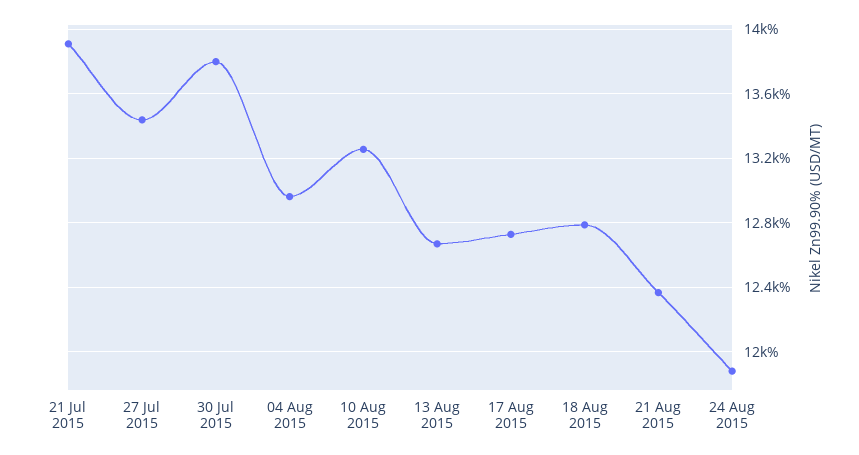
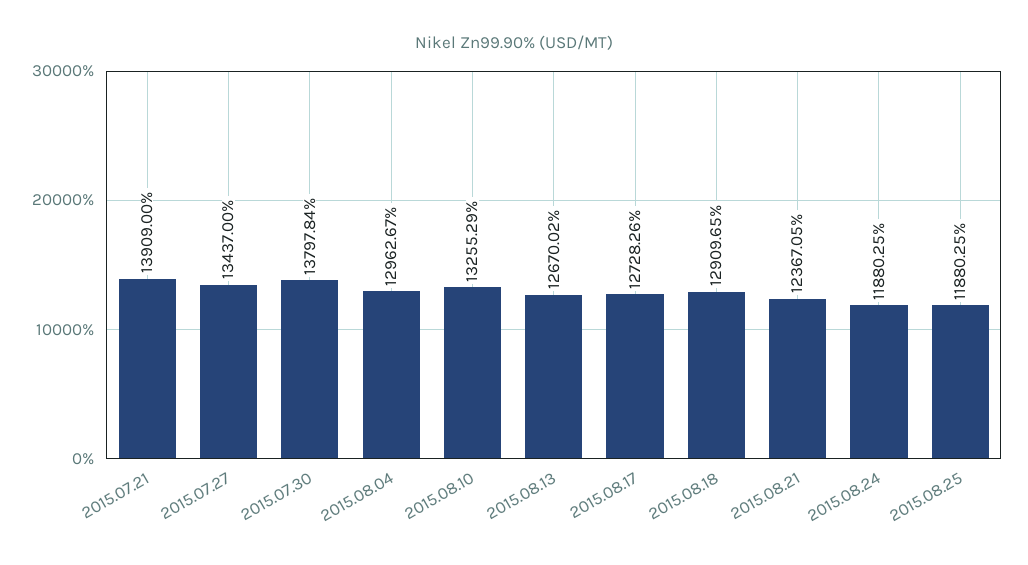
18 Aug 2015: 12800 -> 12909.65
2015.08.25: none -> 11880.25

